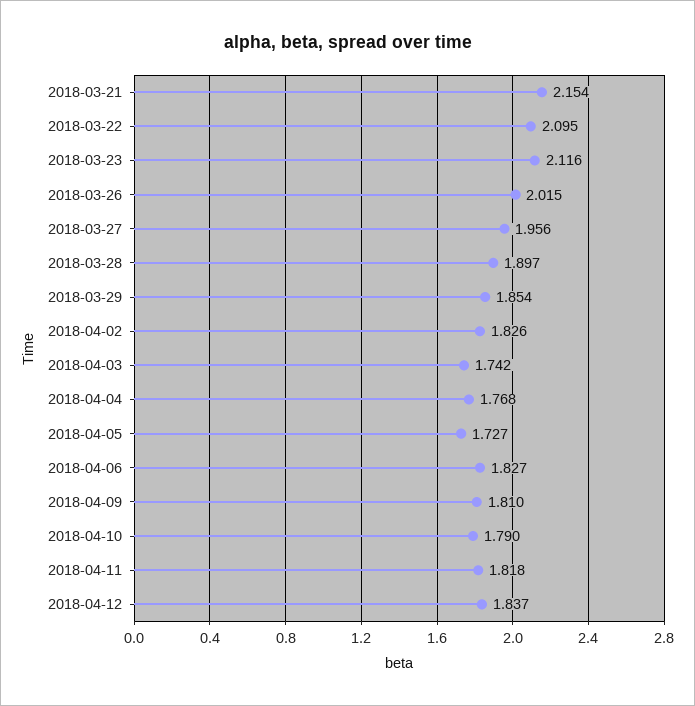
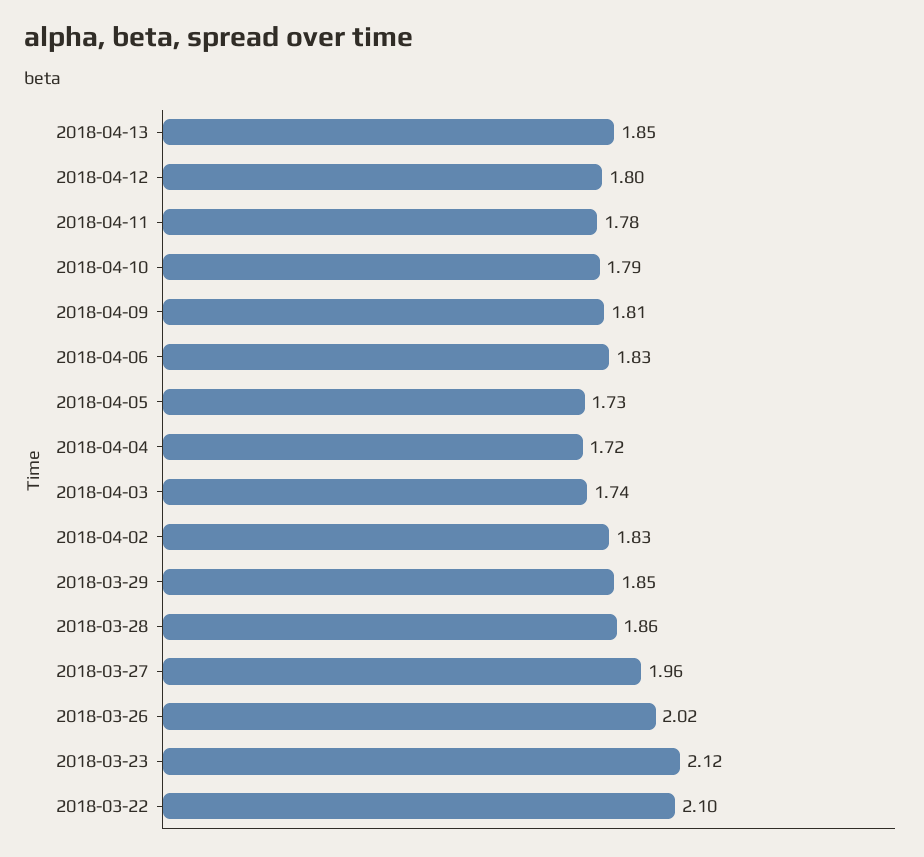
2018-03-21: 2.154 -> none
2018-03-28: 1.897 -> 1.86
2018-04-04: 1.768 -> 1.72
2018-04-11: 1.818 -> 1.78
2018-04-12: 1.837 -> 1.8
2018-04-13: none -> 1.85

